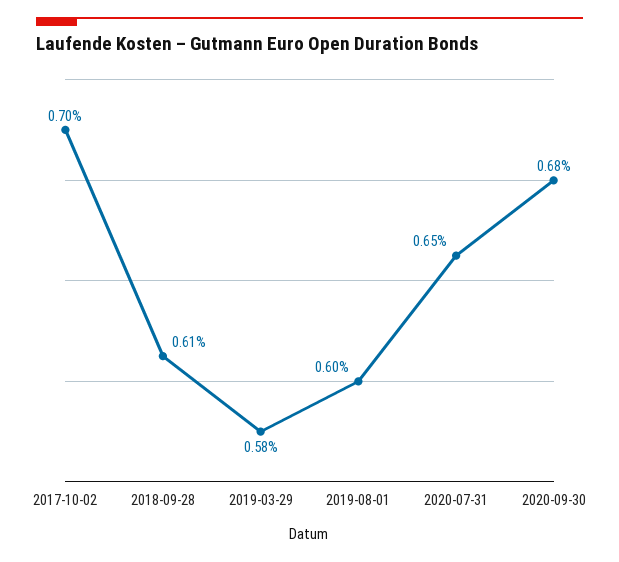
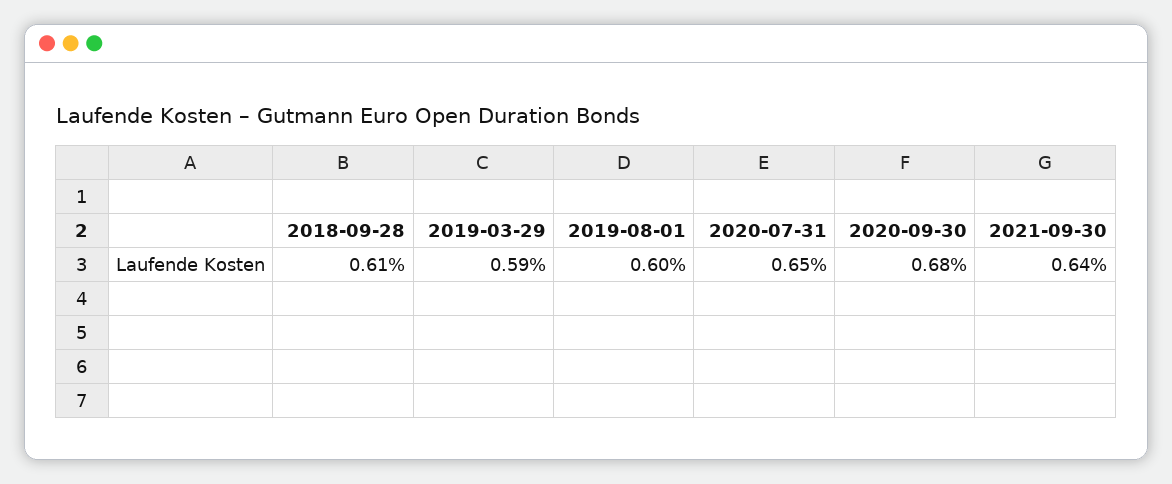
2017-10-02: 0.7 -> none
2019-03-29: 0.58 -> 0.59
2021-09-30: none -> 0.64

